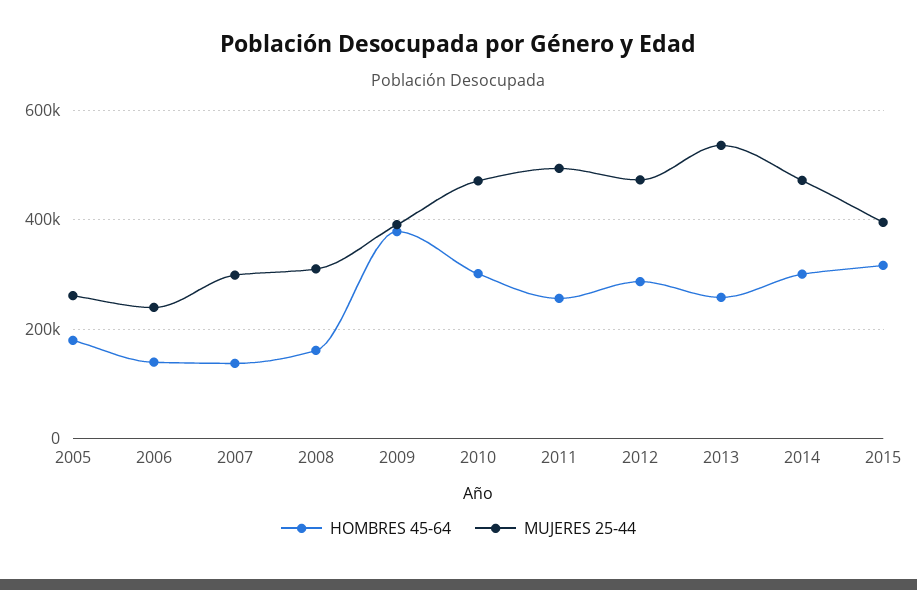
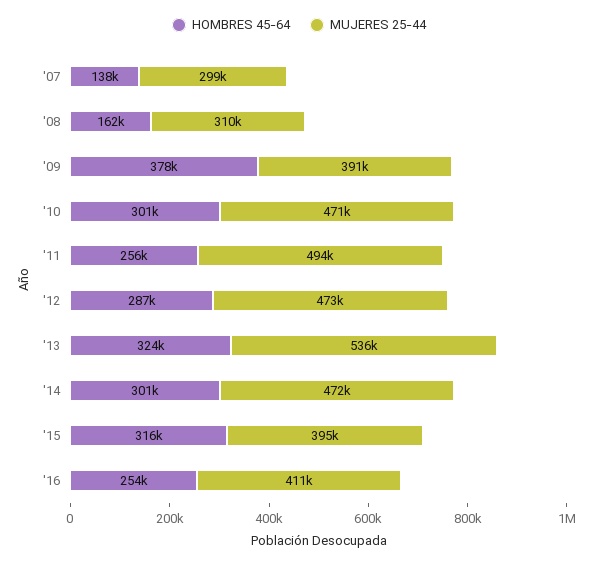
HOMBRES 45-64, 2005: 180000 -> none
MUJERES 25-44, 2005: 260000 -> none
HOMBRES 45-64, 2006: 140000 -> none
MUJERES 25-44, 2006: 240000 -> none
HOMBRES 45-64, 2013: 260000 -> 324000
HOMBRES 45-64, '16: none -> 254000
MUJERES 25-44, '16: none -> 411000

